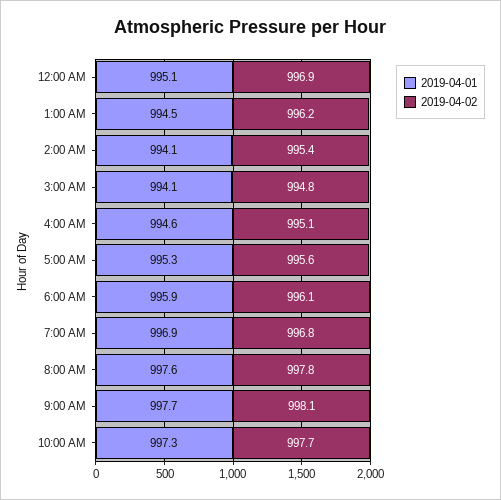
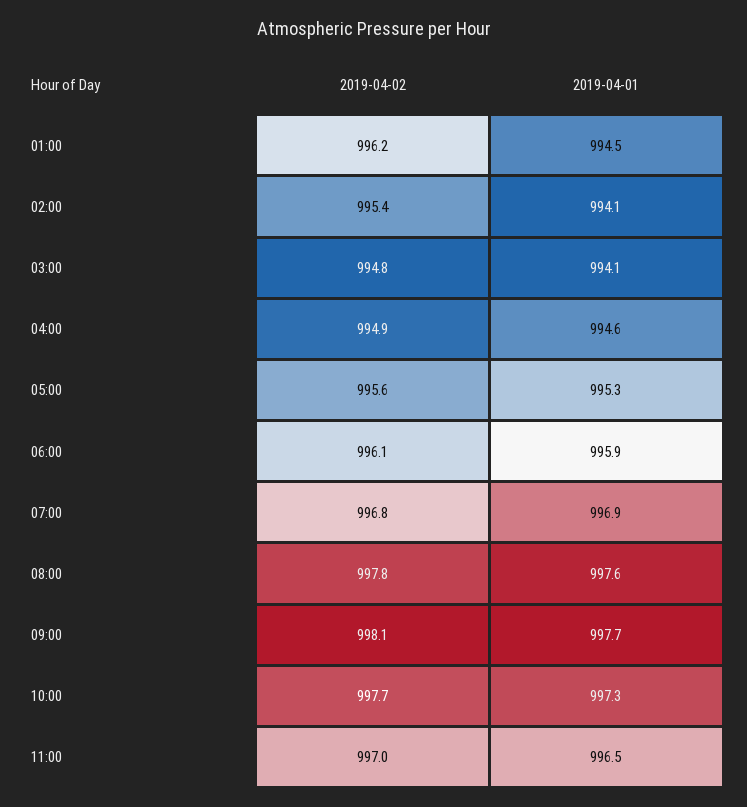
2019-04-01, 12:00 AM: 995.1 -> none
2019-04-02, 12:00 AM: 996.9 -> none
2019-04-02, 4:00 AM: 995.1 -> 994.9
2019-04-02, 11:00: none -> 997
2019-04-01, 11:00: none -> 996.5

